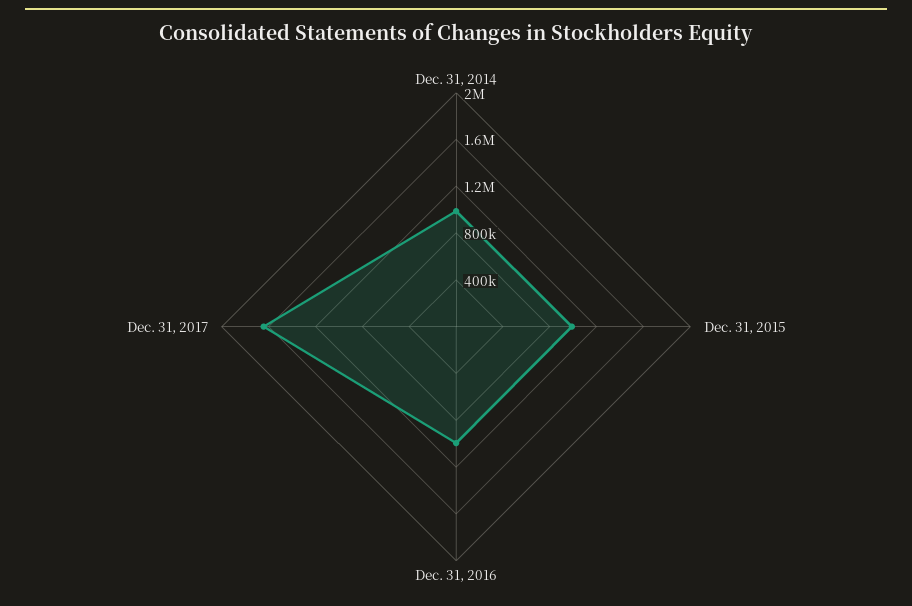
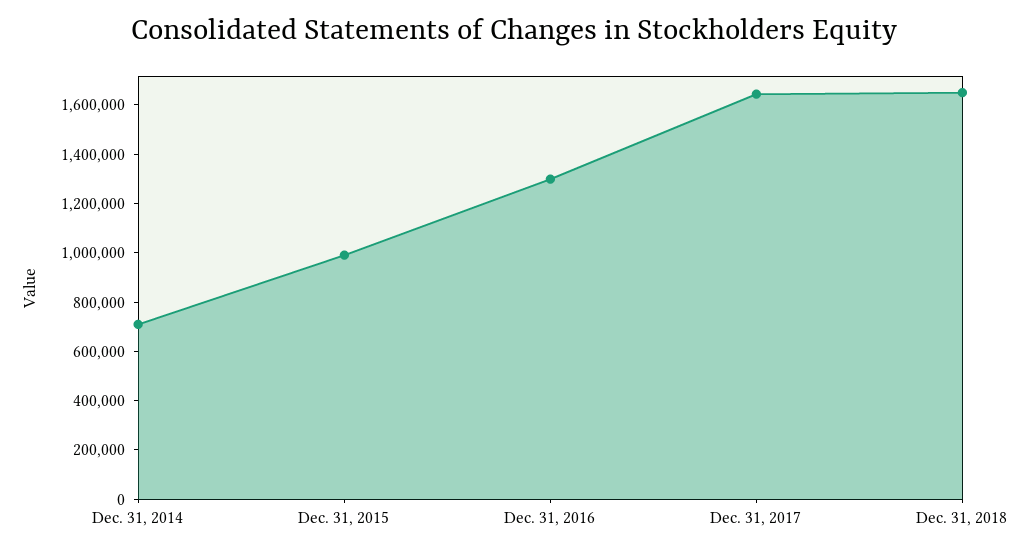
Dec. 31, 2014: 1000000 -> 700000
Dec. 31, 2016: 1000000 -> 1300000
Dec. 31, 2018: none -> 1650000

